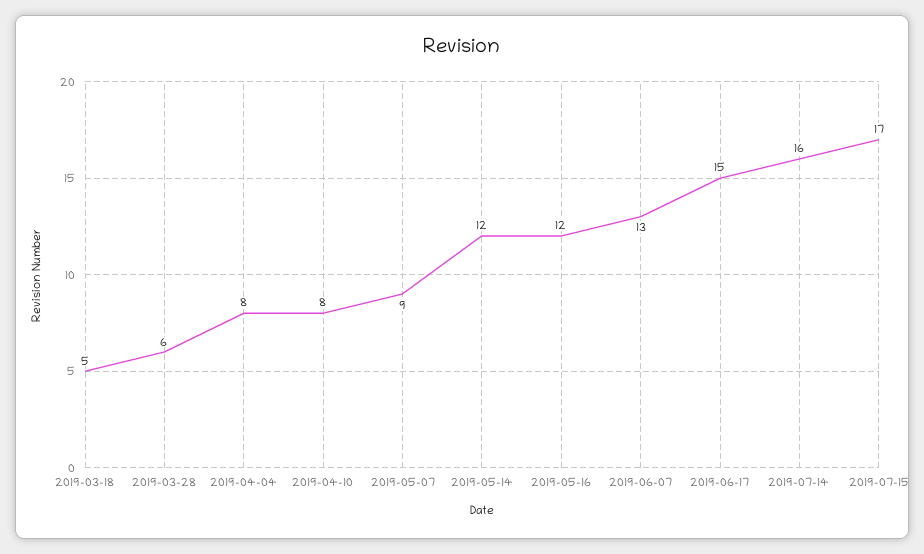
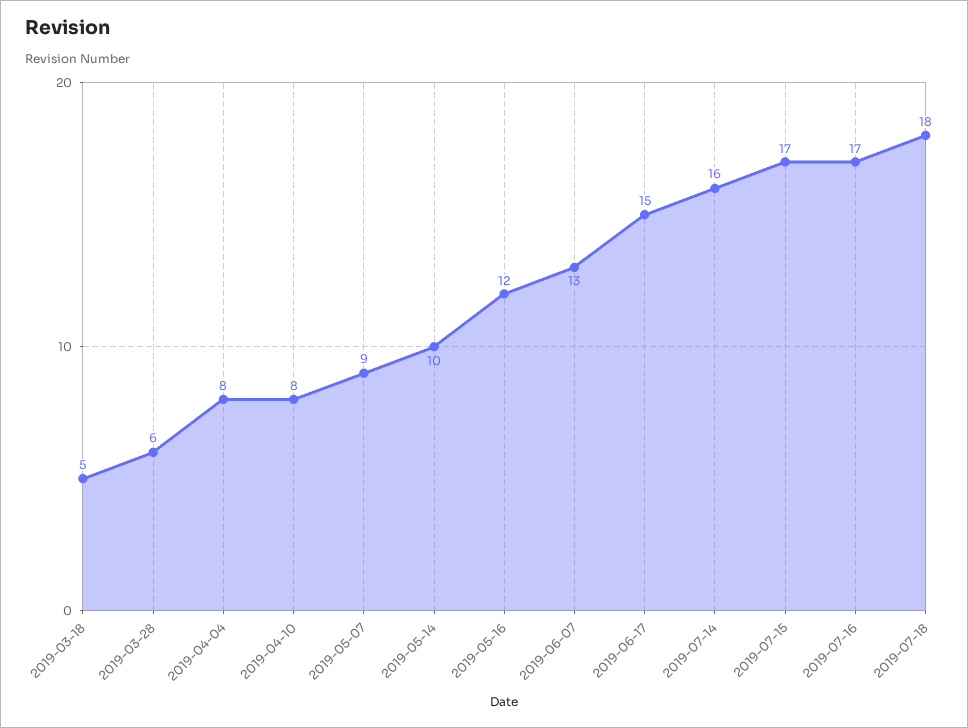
2019-05-14: 12 -> 10
2019-07-16: none -> 17
2019-07-18: none -> 18

